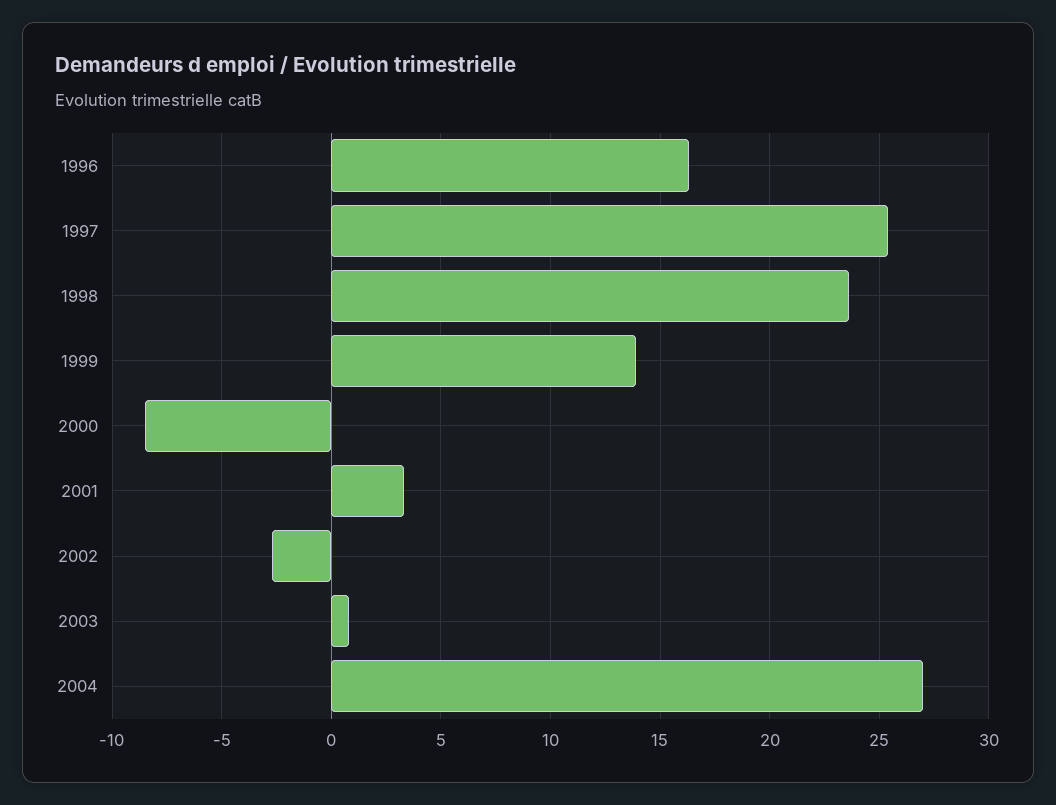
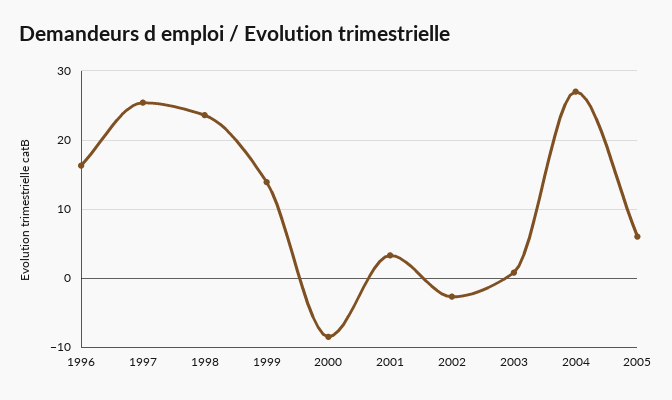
2005: none -> 6

